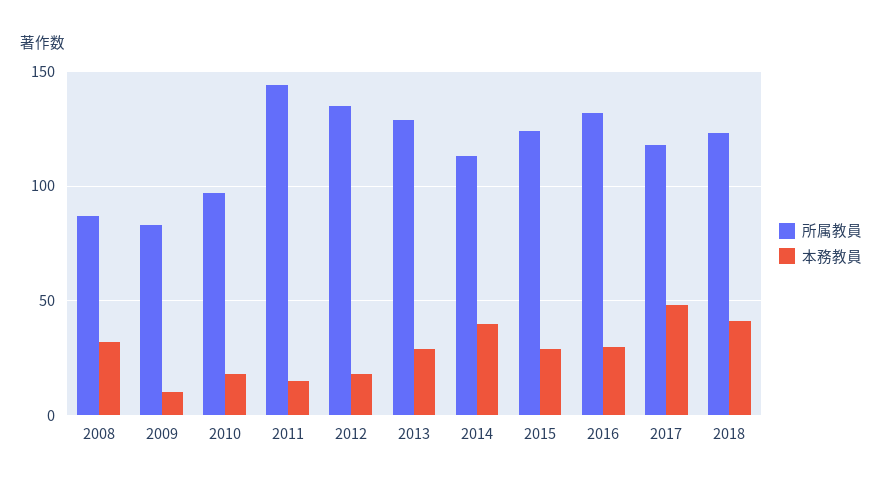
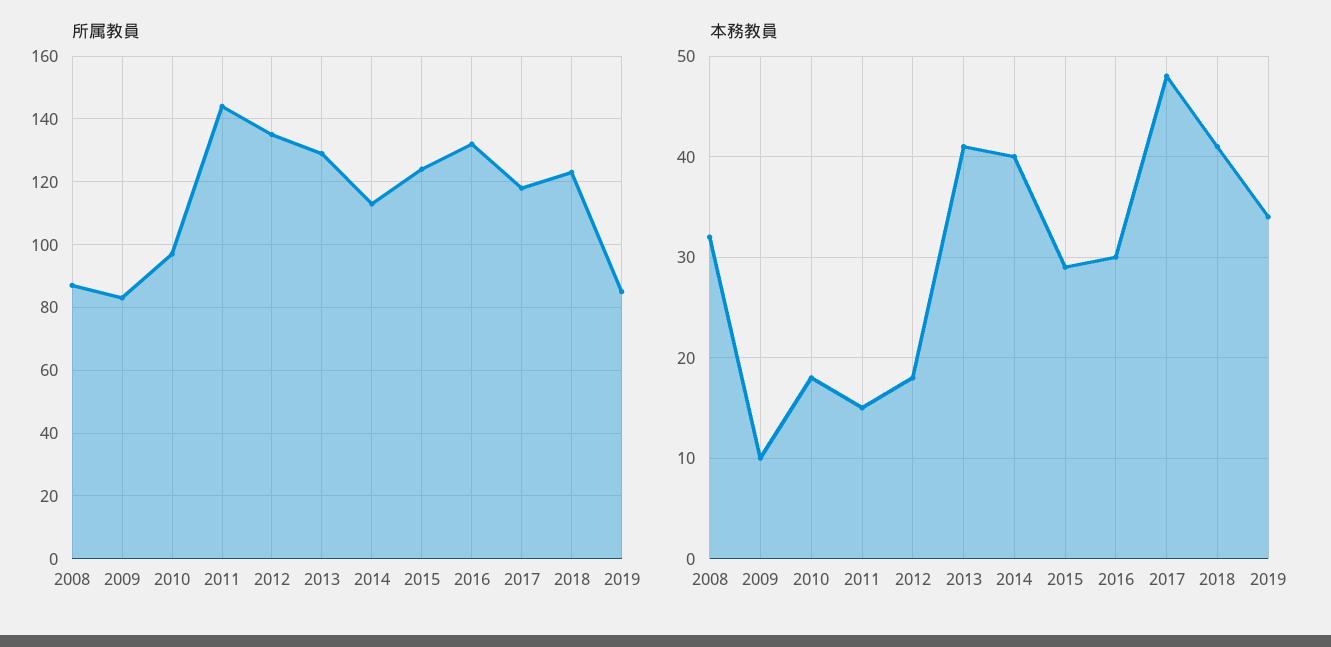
本務教員, 2013: 30 -> 41
所属教員, 2019: none -> 85
本務教員, 2019: none -> 34

